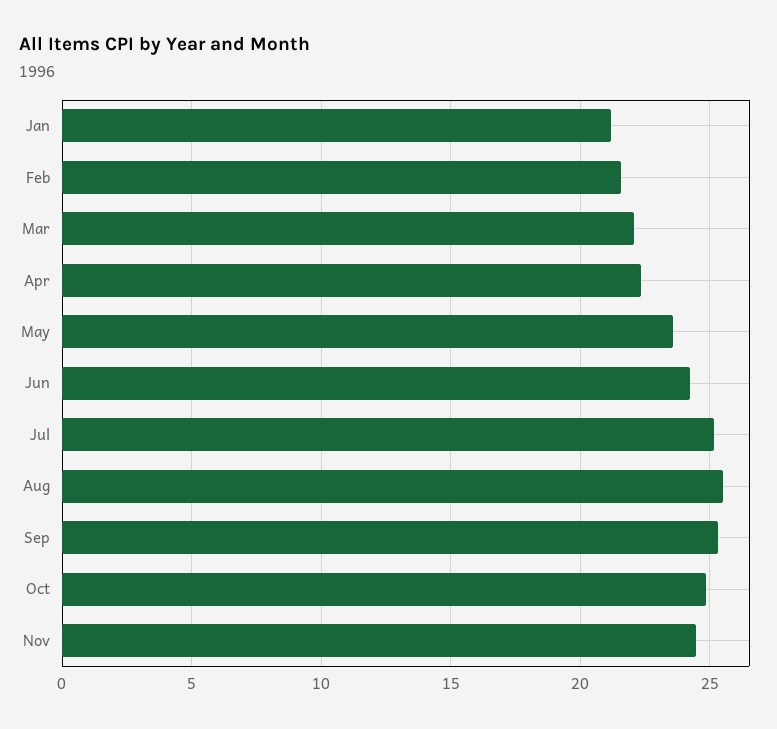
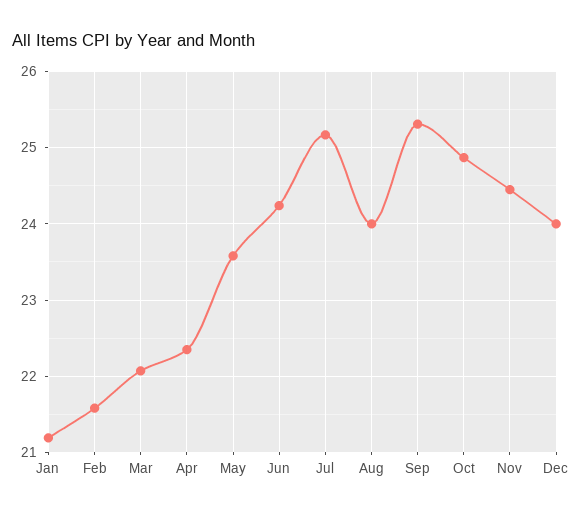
Aug: 25.5 -> 24
Dec: none -> 24

